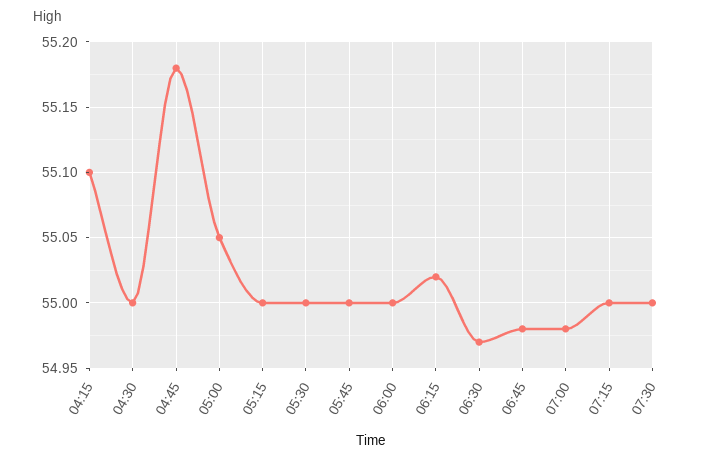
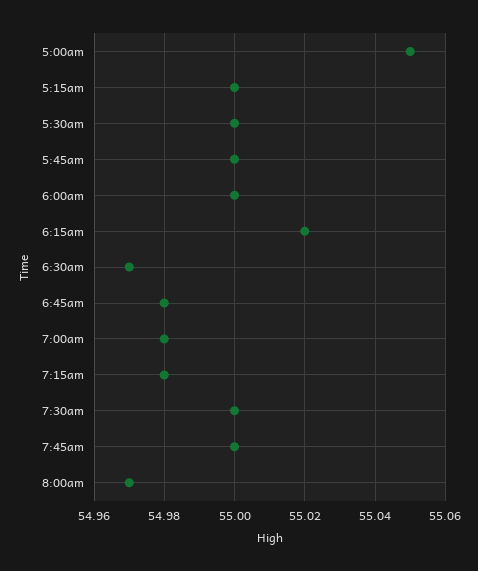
04:15: 55.1 -> none
04:30: 55 -> none
04:45: 55.18 -> none
07:15: 55 -> 54.98
7:45am: none -> 55
8:00am: none -> 54.97

